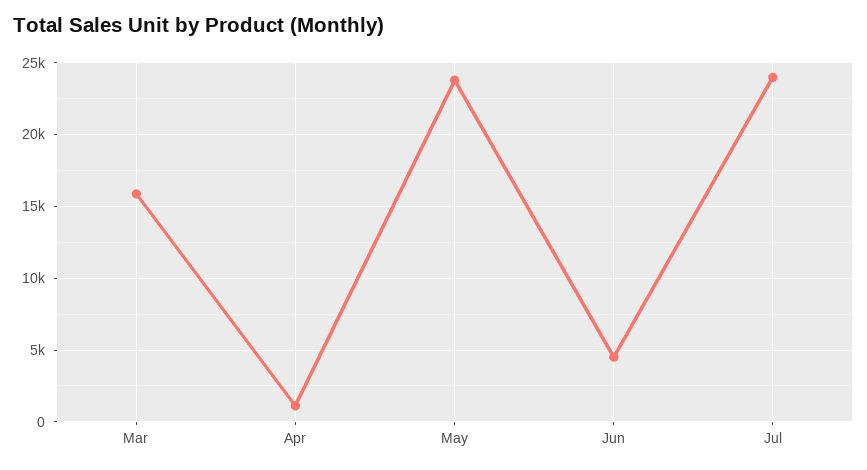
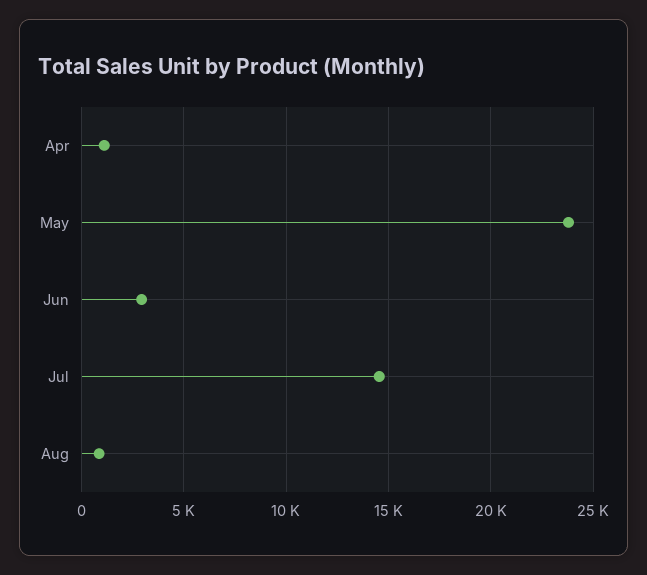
Mar: 16000 -> none
Jun: 4500 -> 3000
Jul: 24000 -> 14500
Aug: none -> 1000

